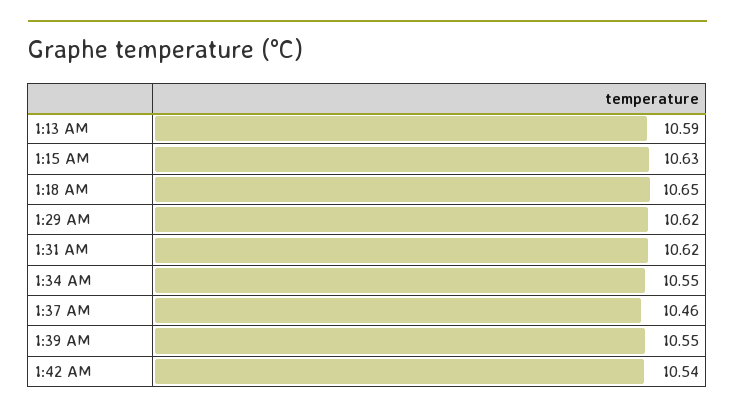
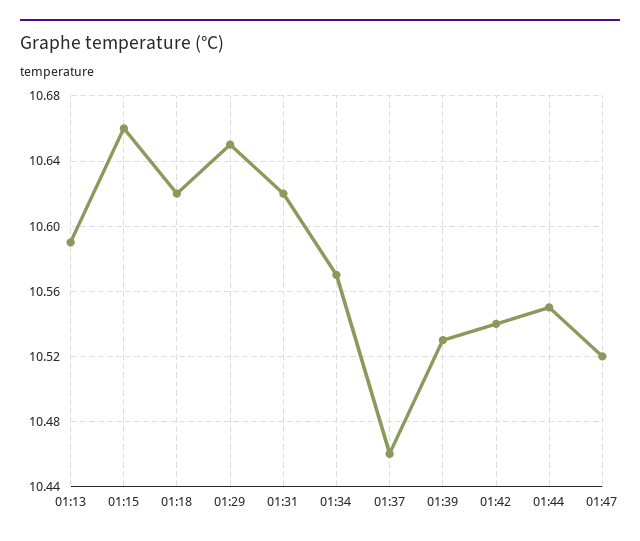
1:15 AM: 10.63 -> 10.66
1:18 AM: 10.65 -> 10.62
1:29 AM: 10.62 -> 10.65
1:34 AM: 10.55 -> 10.57
1:39 AM: 10.55 -> 10.53
01:44: none -> 10.55
01:47: none -> 10.52

